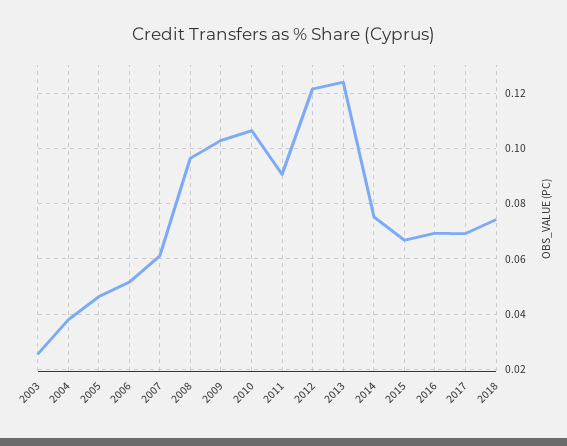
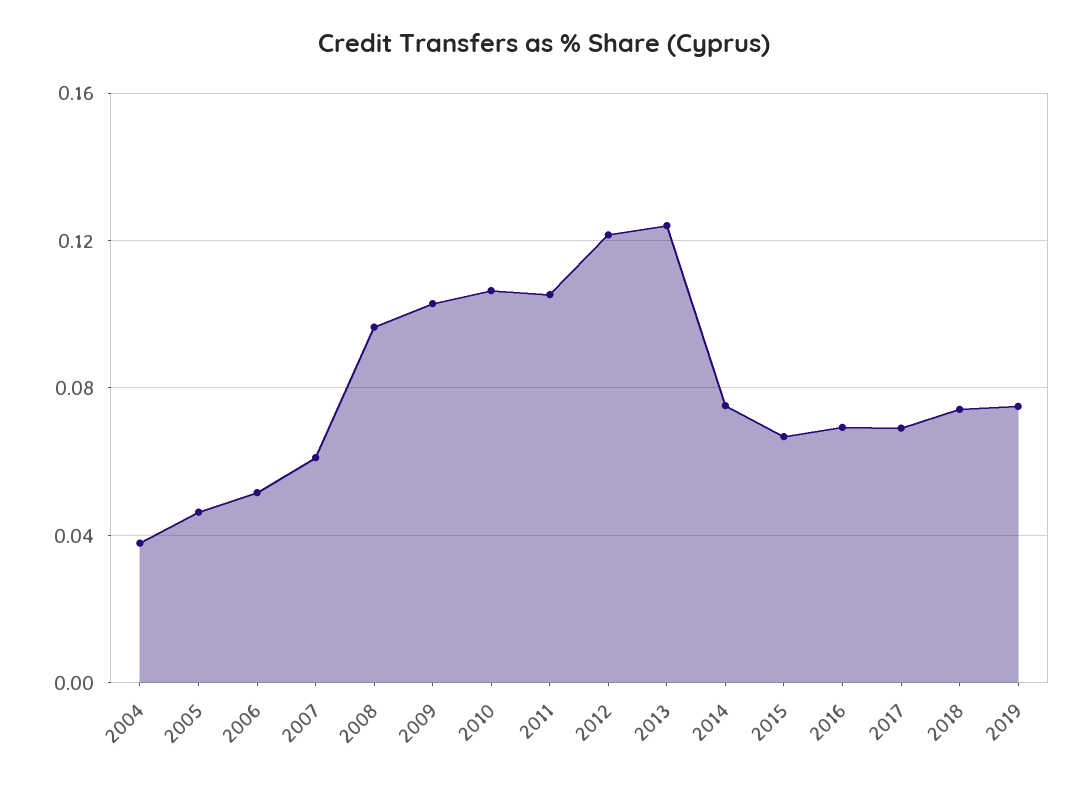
2003: 0.025 -> none
2011: 0.09 -> 0.105
2019: none -> 0.075

